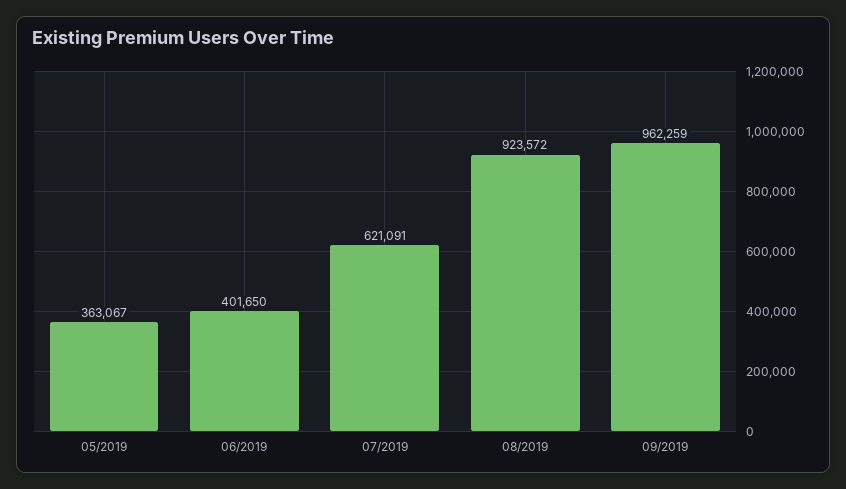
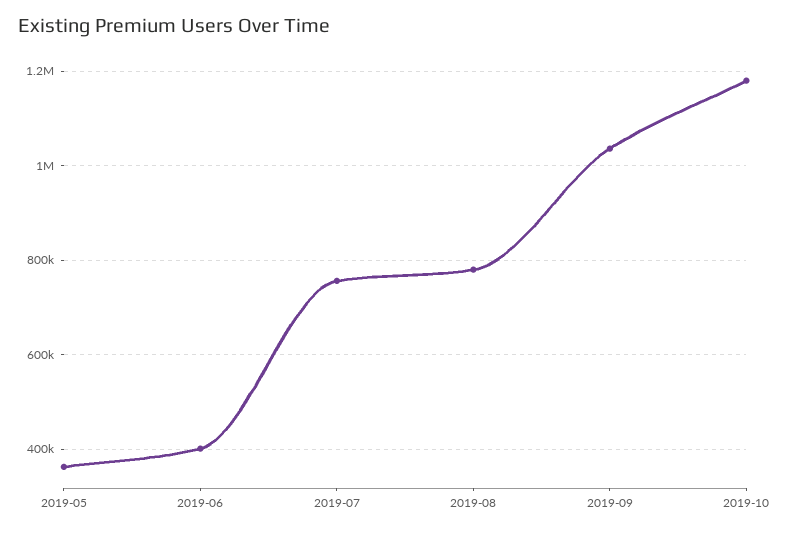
07/2019: 621091 -> 760000
08/2019: 923572 -> 780000
09/2019: 962259 -> 1040000
2019-10: none -> 1180000

